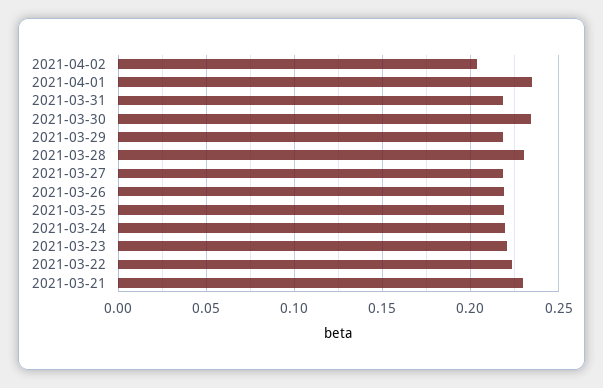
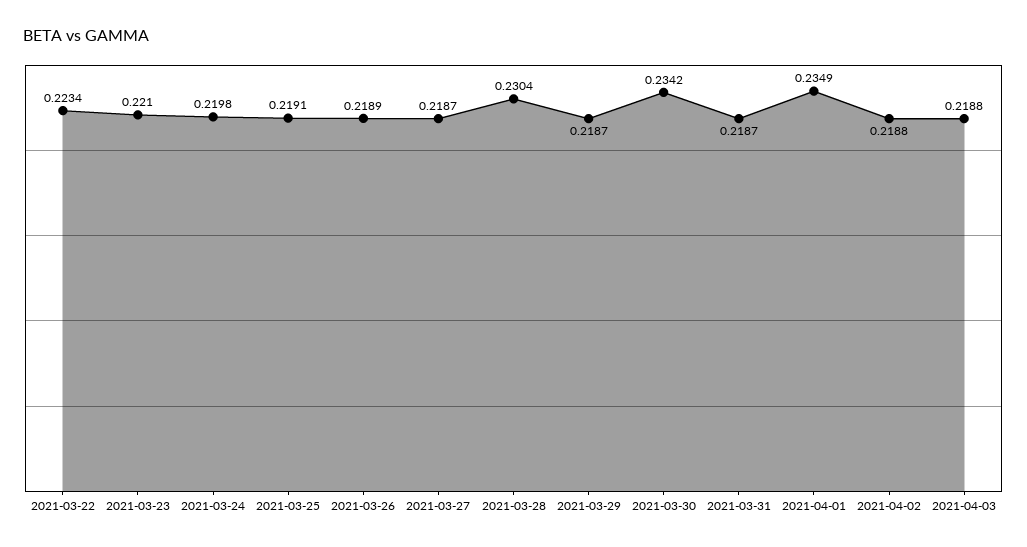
2021-04-02: 0.205 -> 0.2188
2021-03-21: 0.23 -> none
2021-04-03: none -> 0.2188

